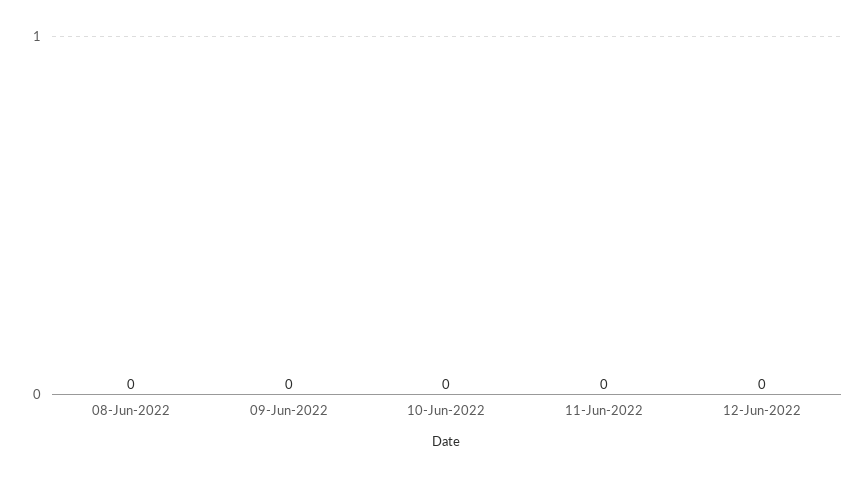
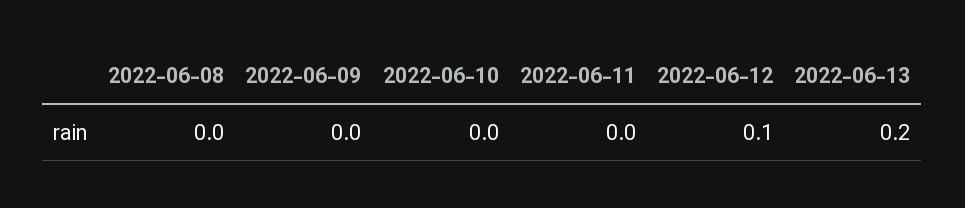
12-Jun-2022: 0 -> 0.1
2022-06-13: none -> 0.2

